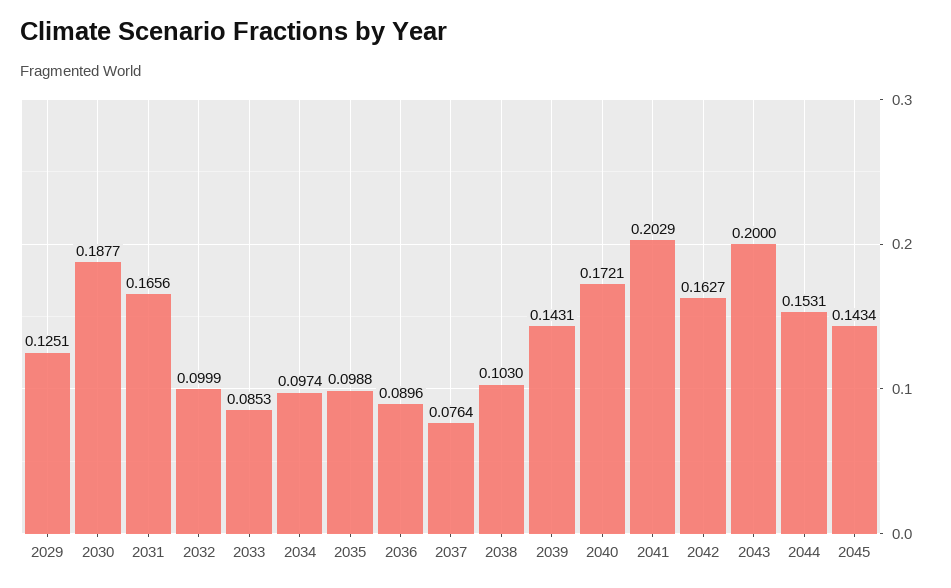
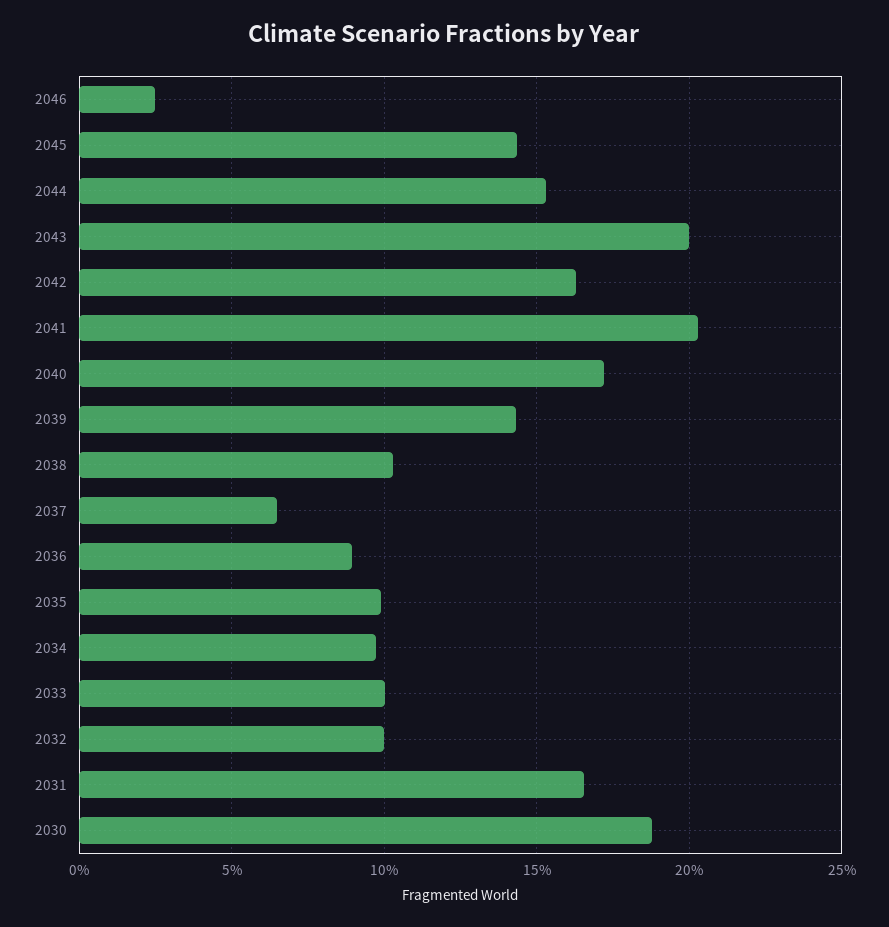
2029: 0.1251 -> none
2033: 0.0853 -> 0.1
2037: 0.0764 -> 0.065
2046: none -> 0.025

